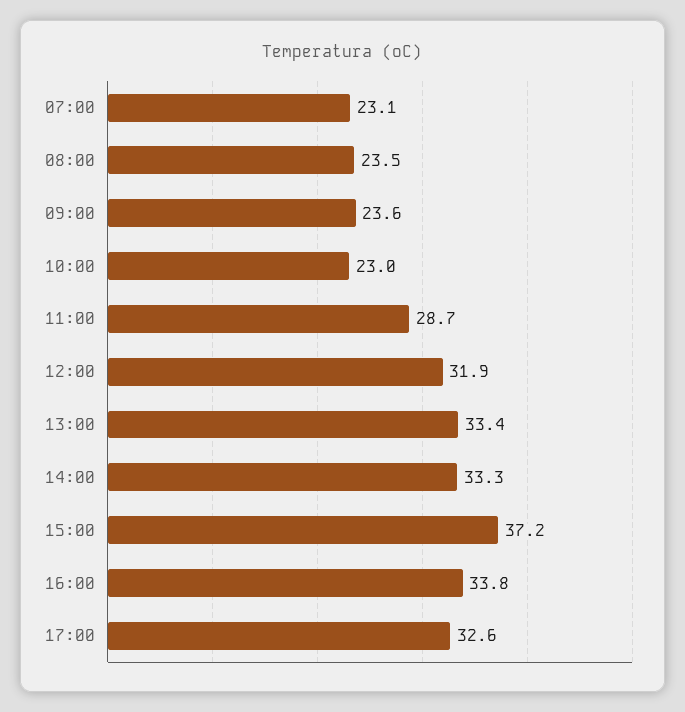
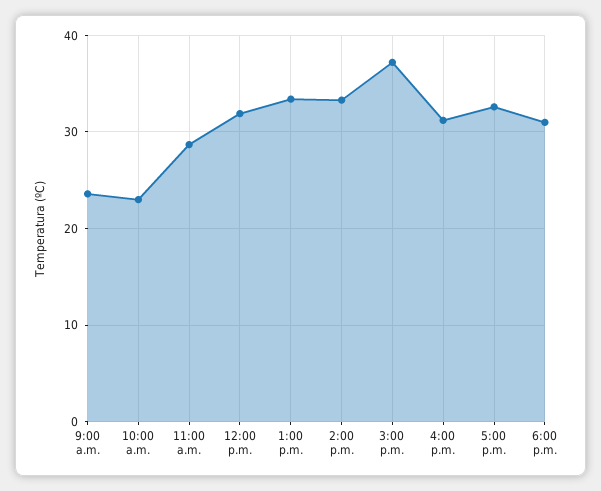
07:00: 23.1 -> none
08:00: 23.5 -> none
16:00: 33.8 -> 31
6:00 p.m.: none -> 31

